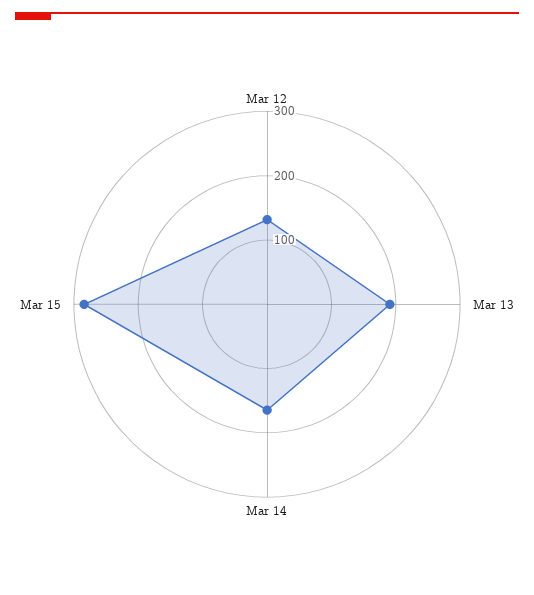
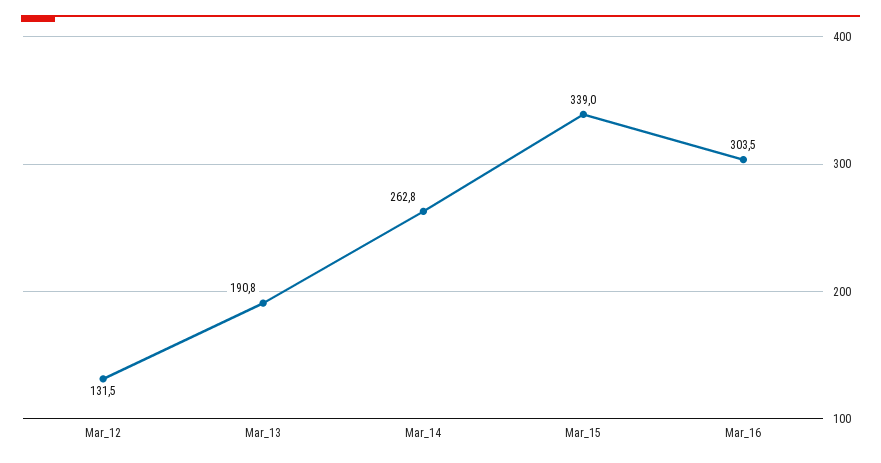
Mar 14: 160 -> 262.8
Mar 15: 280 -> 339
Mar_16: none -> 303.5

